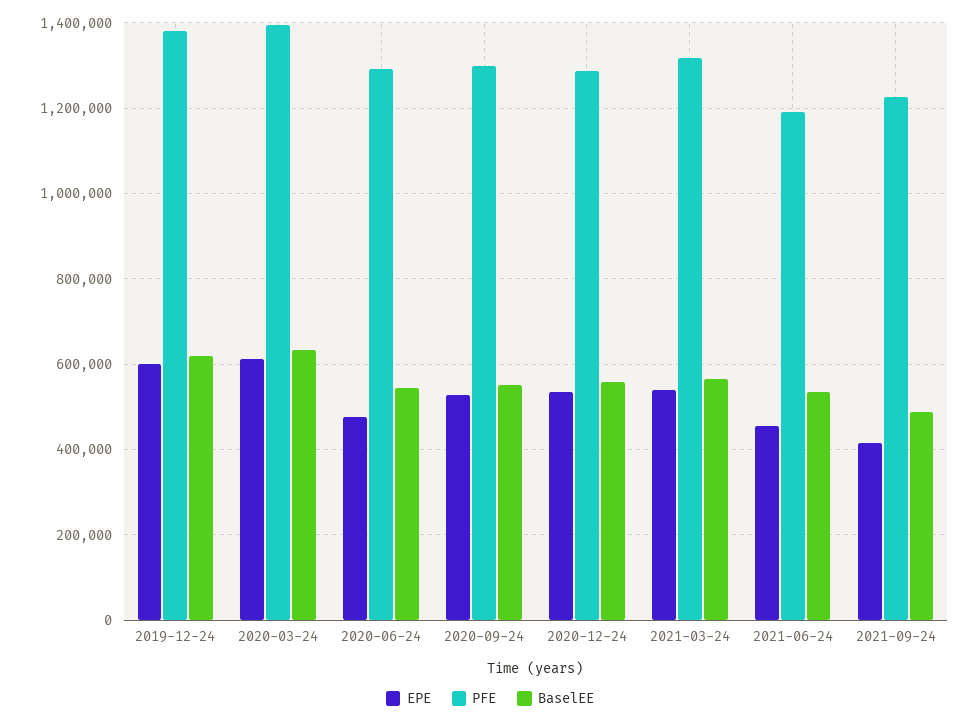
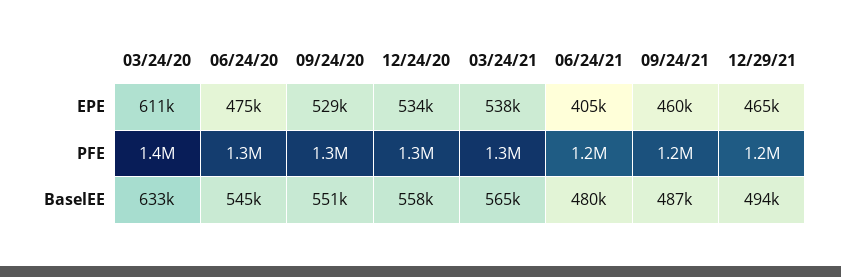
EPE, 2019-12-24: 600000 -> none
PFE, 2019-12-24: 1380000 -> none
BaselEE, 2019-12-24: 620000 -> none
EPE, 2021-06-24: 460000 -> 405000
BaselEE, 2021-06-24: 540000 -> 480000
EPE, 2021-09-24: 420000 -> 460000
EPE, 12/29/21: none -> 465000
PFE, 12/29/21: none -> 1200000
BaselEE, 12/29/21: none -> 494000

